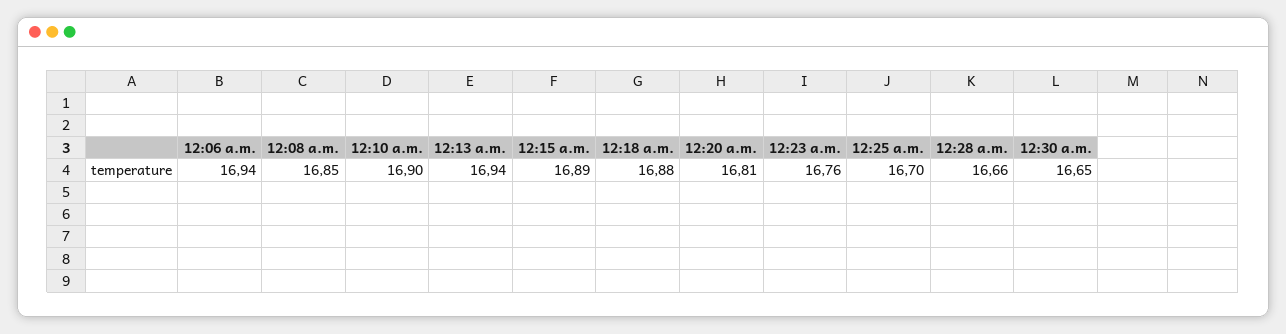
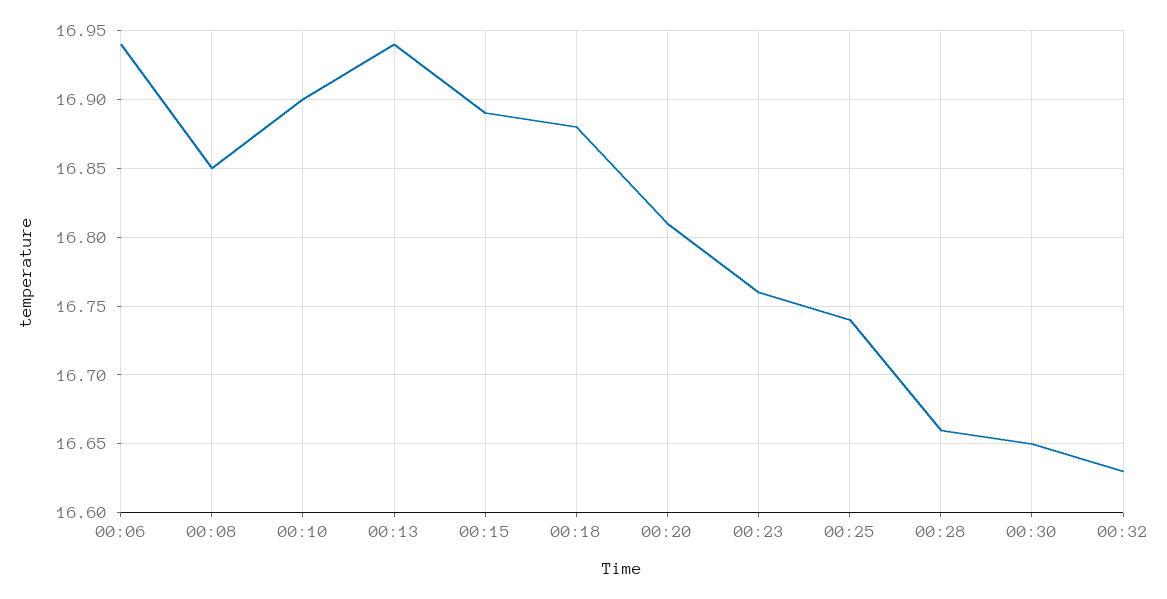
12:25 a.m.: 16.7 -> 16.74
00:32: none -> 16.63

